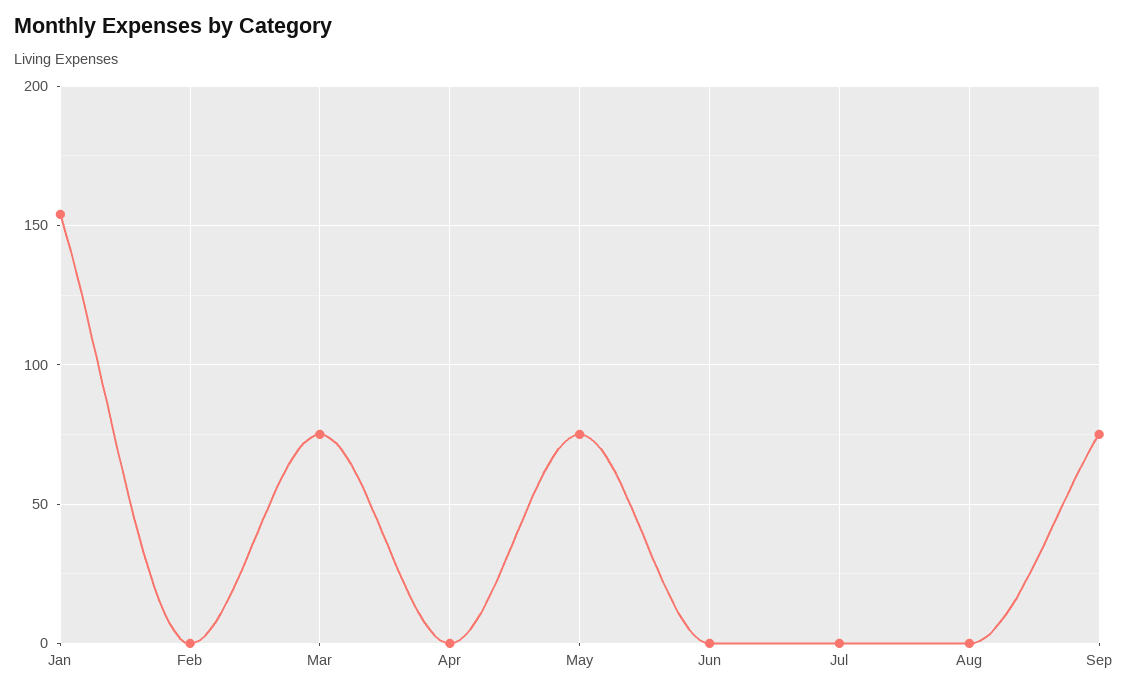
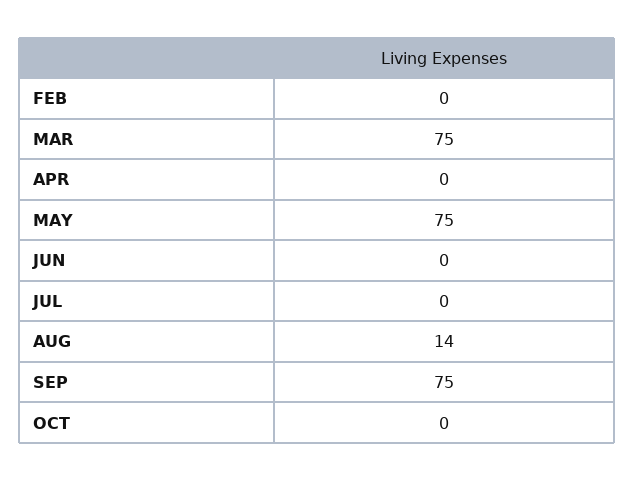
Jan: 155 -> none
Aug: 0 -> 14
OCT: none -> 0

